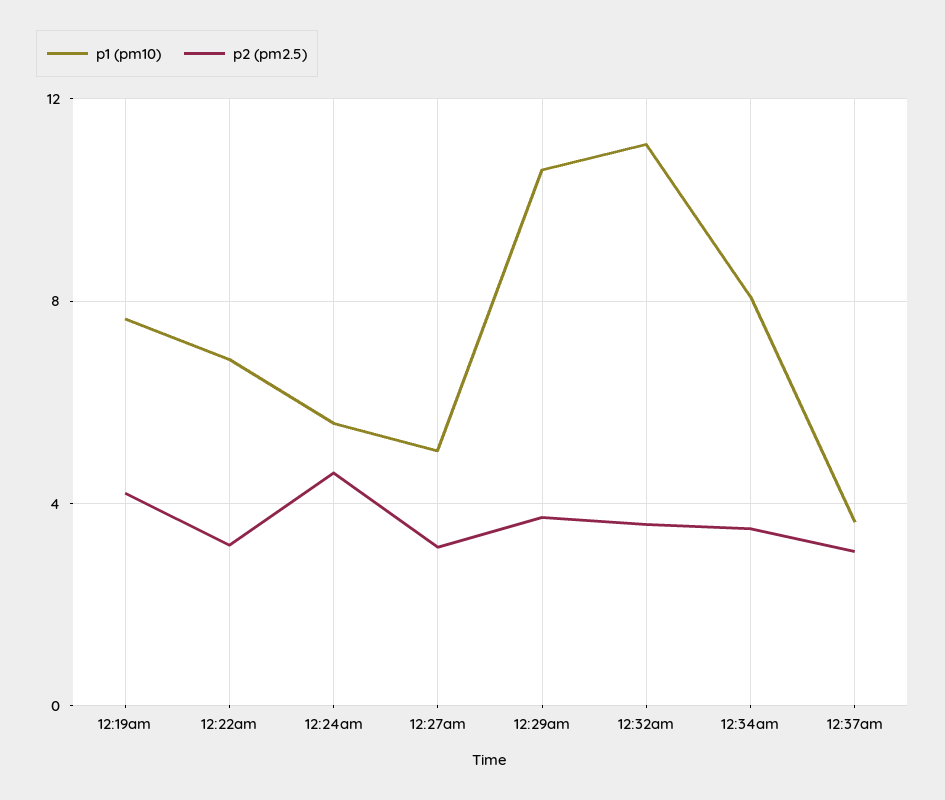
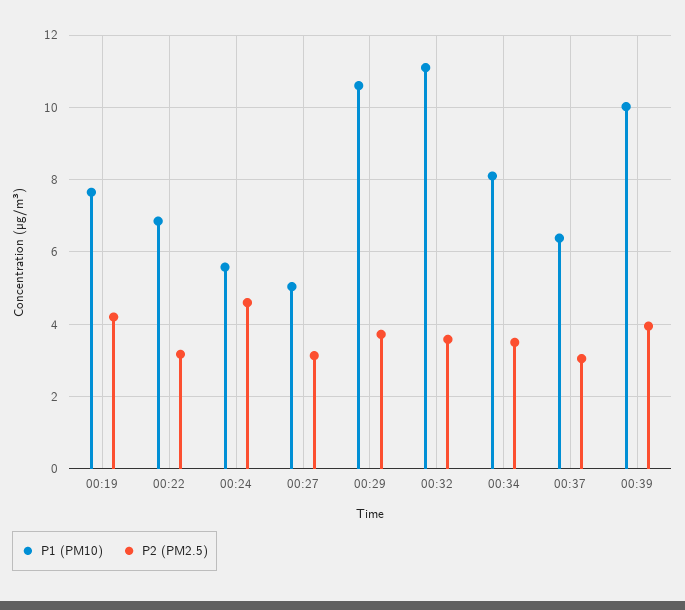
p1 (pm10), 12:37am: 3.5 -> 6.4
p1 (pm10), 00:39: none -> 10
p2 (pm2.5), 00:39: none -> 4

